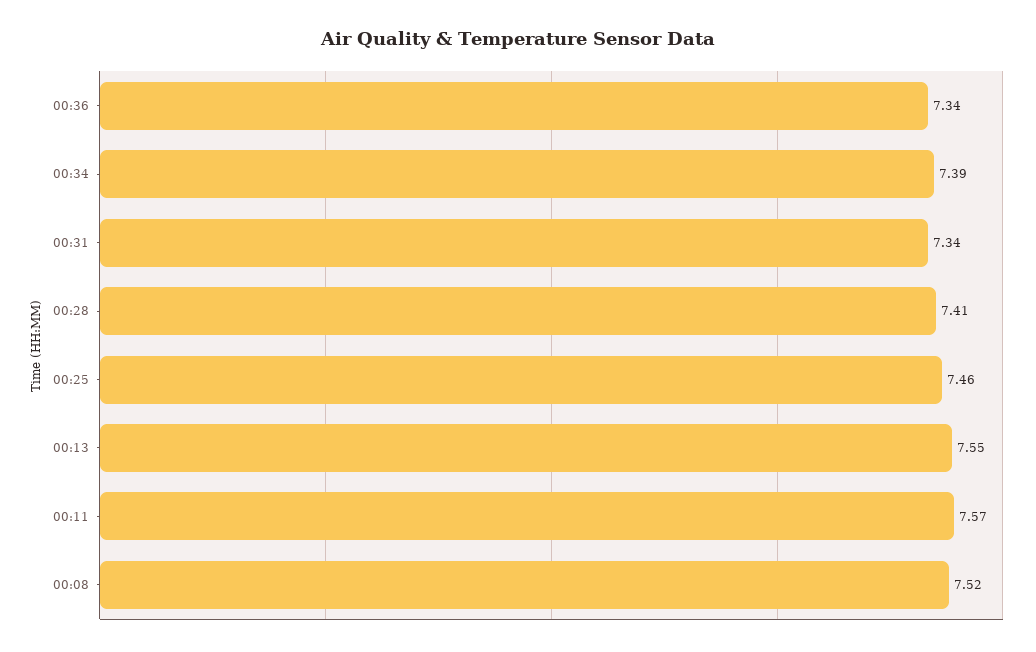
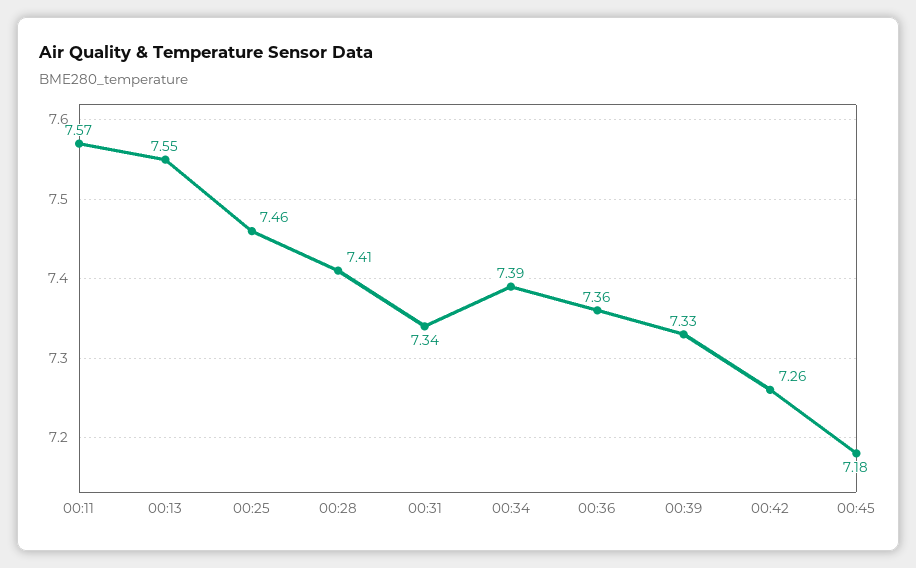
00:36: 7.34 -> 7.36
00:08: 7.52 -> none
00:39: none -> 7.33
00:42: none -> 7.26
00:45: none -> 7.18

